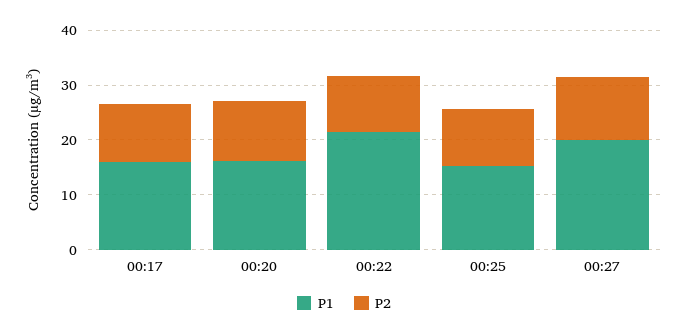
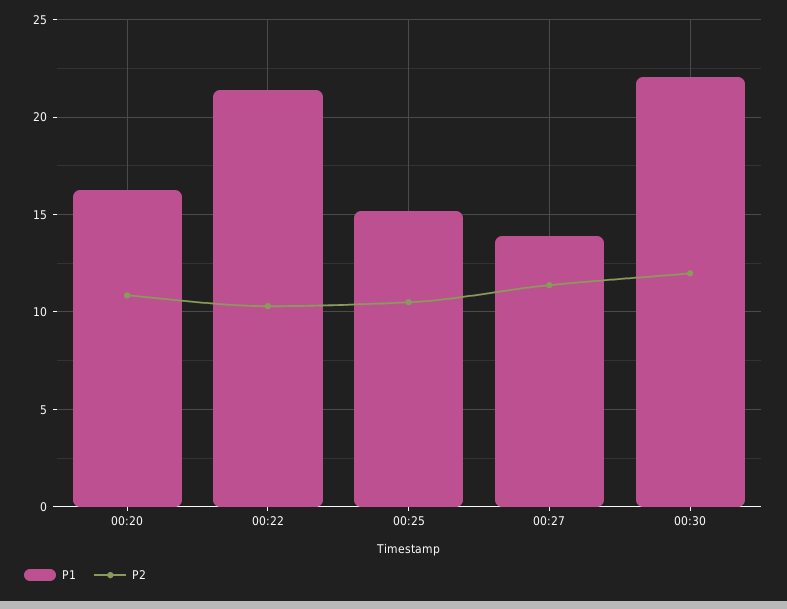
P1, 00:17: 16 -> none
P2, 00:17: 10 -> none
P1, 00:27: 20 -> 14
P1, 00:30: none -> 22
P2, 00:30: none -> 12

